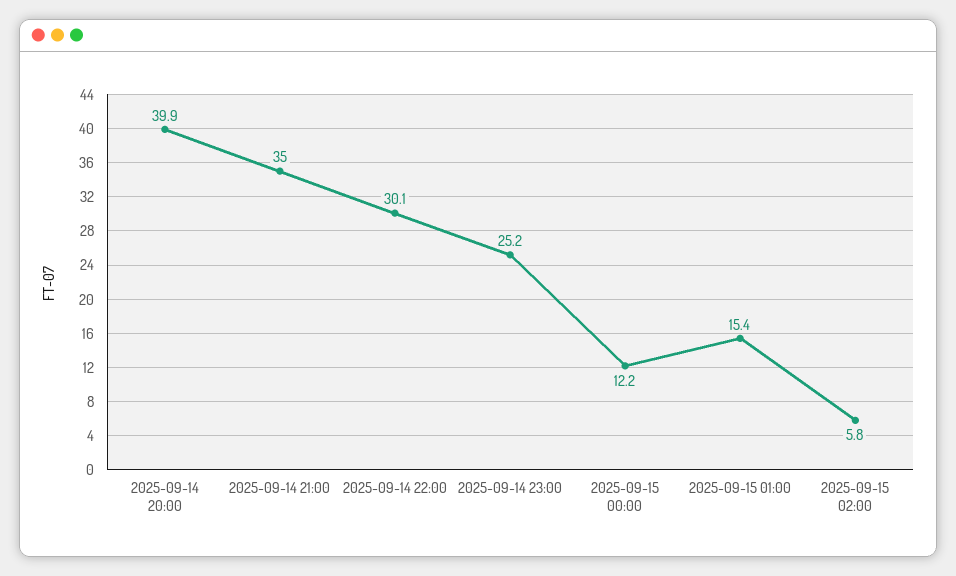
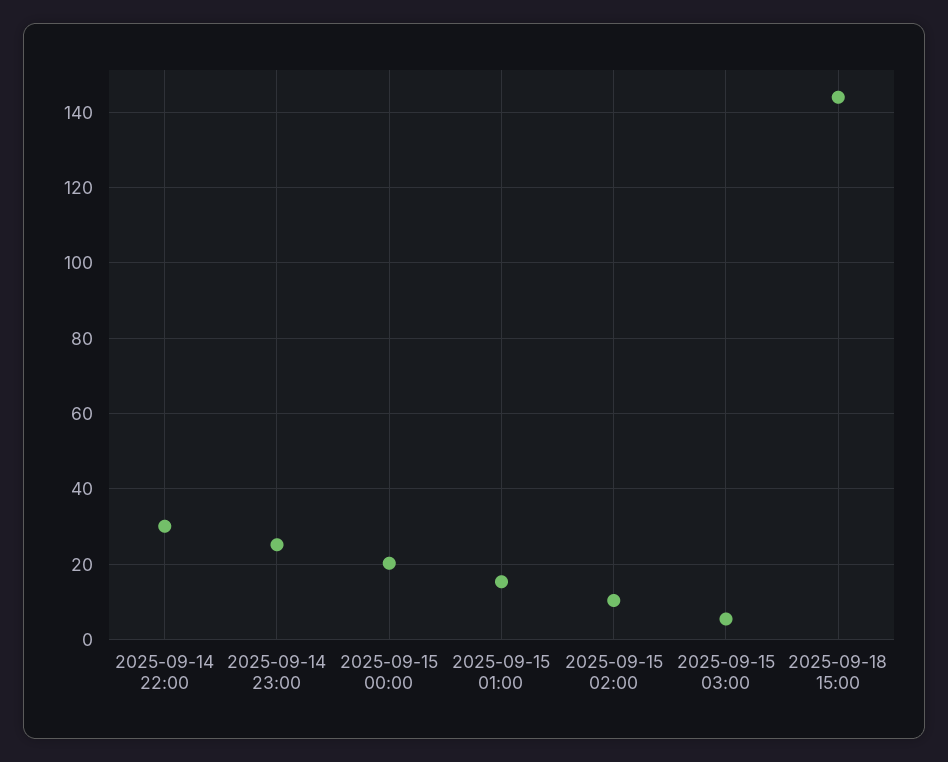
2025-09-14 20:00: 39.9 -> none
2025-09-14 21:00: 35 -> none
2025-09-15 00:00: 12.2 -> 20
2025-09-15 02:00: 5.8 -> 10
2025-09-15 03:00: none -> 6
2025-09-18 15:00: none -> 144

